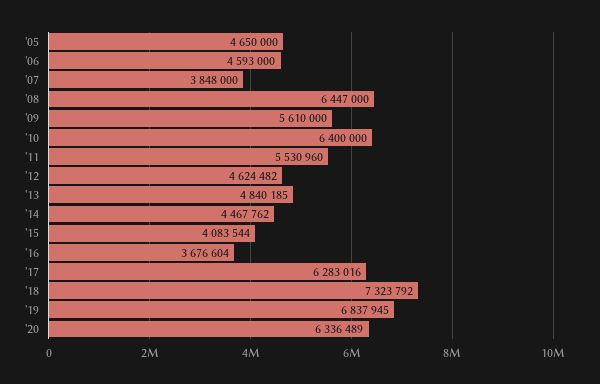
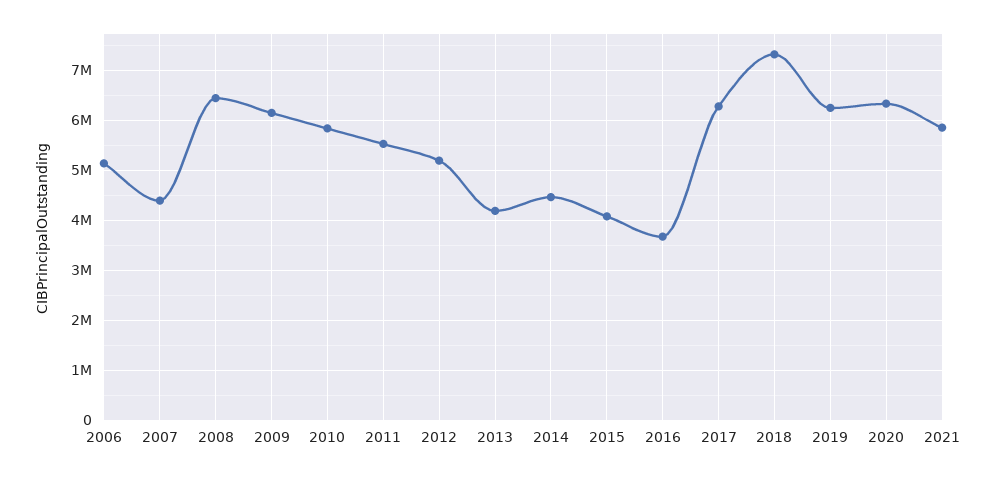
'05: 4650000 -> none
'06: 4593000 -> 5200000
'07: 3848000 -> 4400000
'09: 5610000 -> 6200000
'10: 6400000 -> 5800000
'12: 4624482 -> 5200000
'13: 4840185 -> 4200000
'19: 6837945 -> 6200000
2021: none -> 5800000

